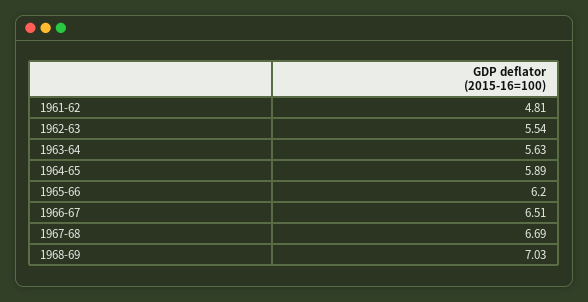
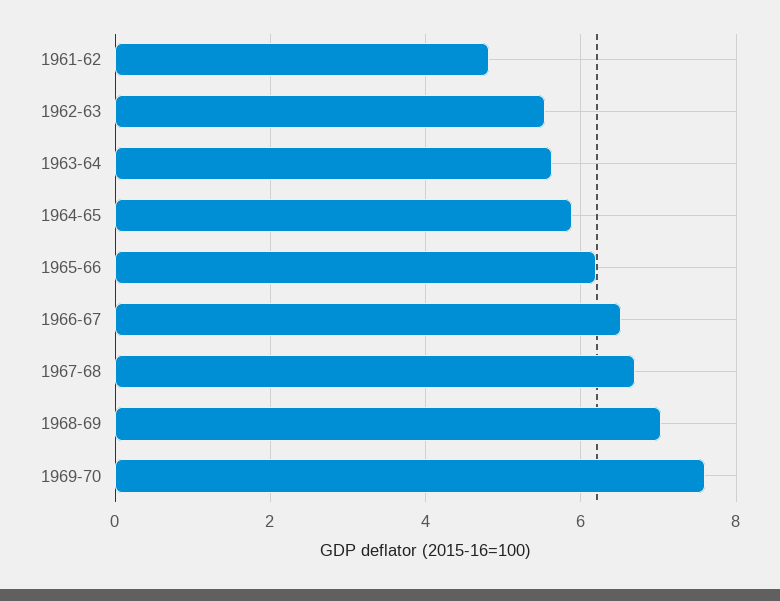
1969-70: none -> 7.6

